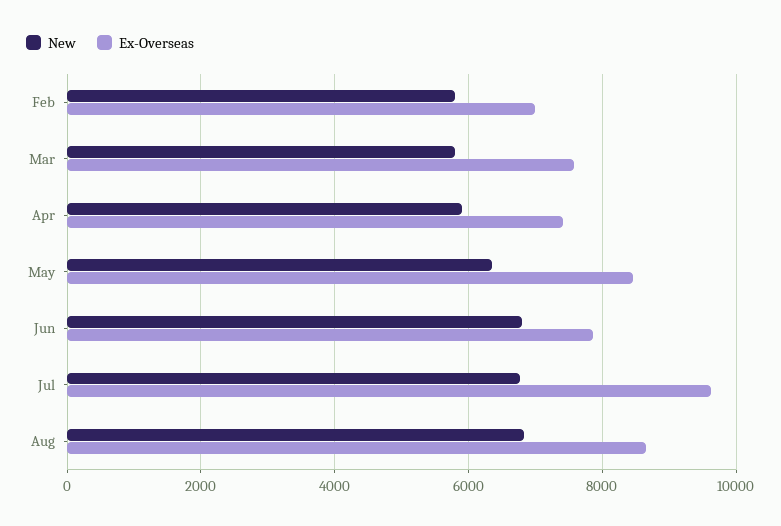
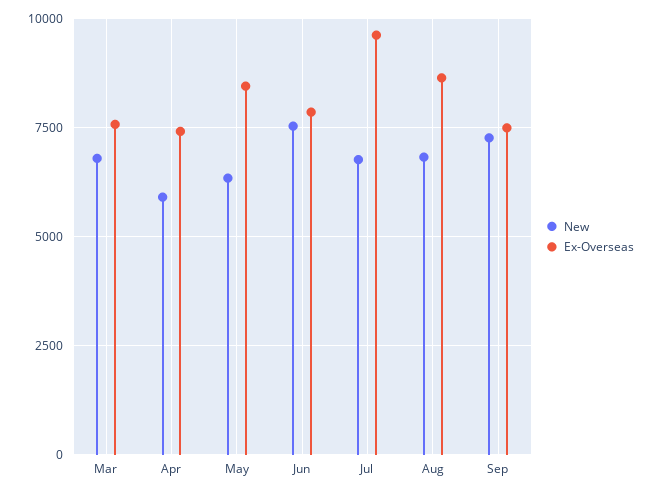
New, Feb: 5800 -> none
Ex-Overseas, Feb: 7000 -> none
New, Mar: 5800 -> 6750
New, Jun: 6800 -> 7500
New, Sep: none -> 7250
Ex-Overseas, Sep: none -> 7500

